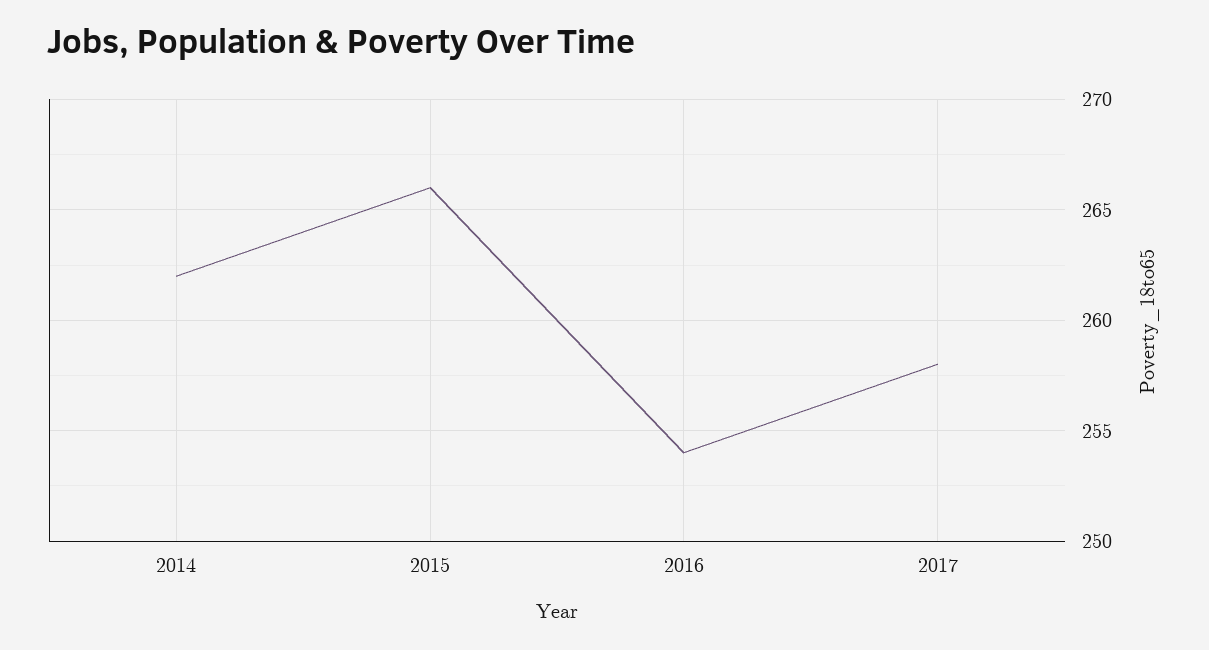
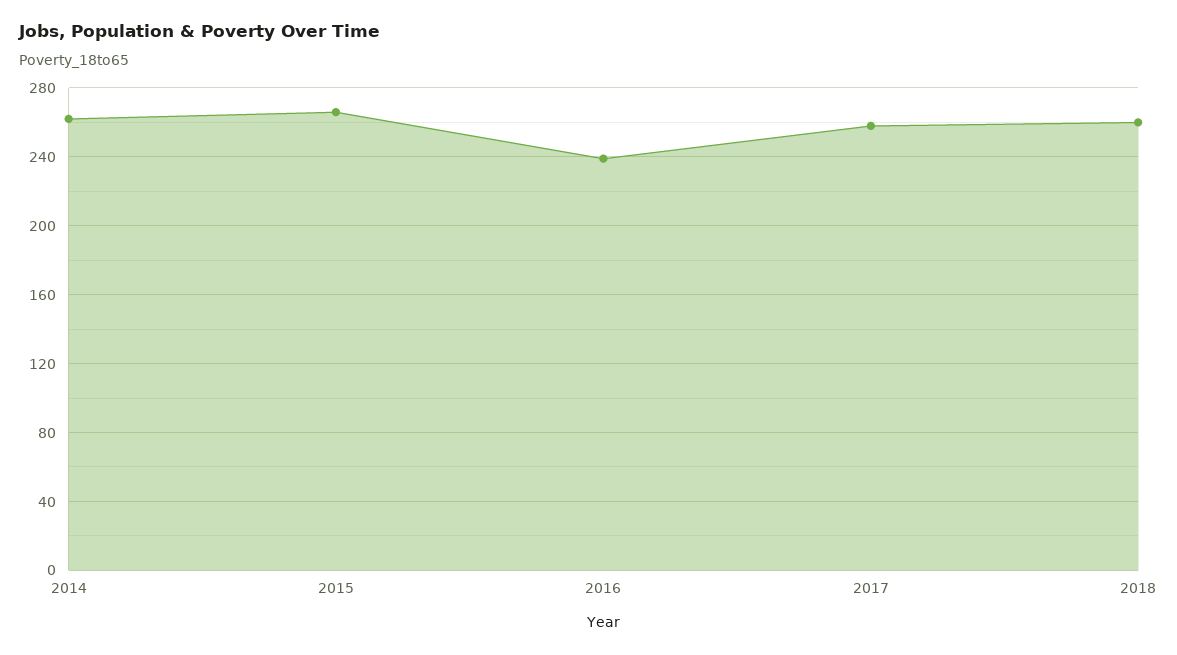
2016: 254 -> 240
2018: none -> 260

